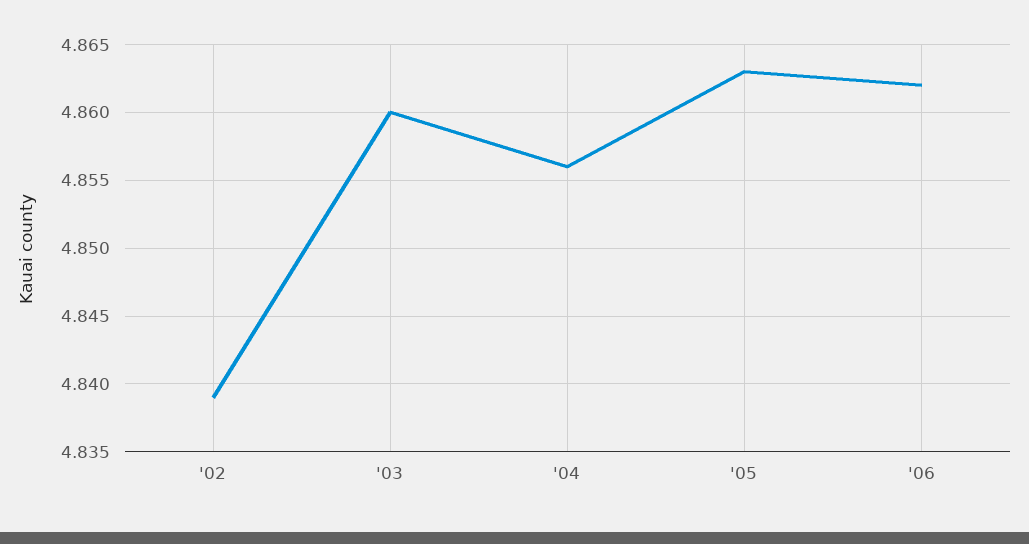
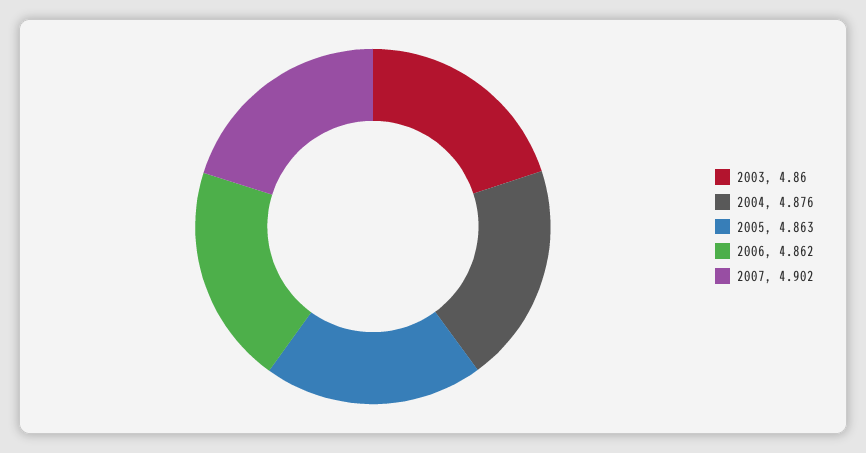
'02: 4.839 -> none
'04: 4.856 -> 4.876
2007: none -> 4.902

